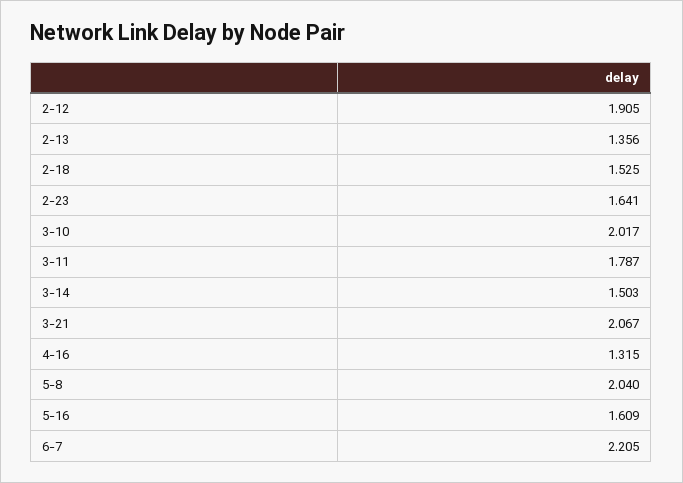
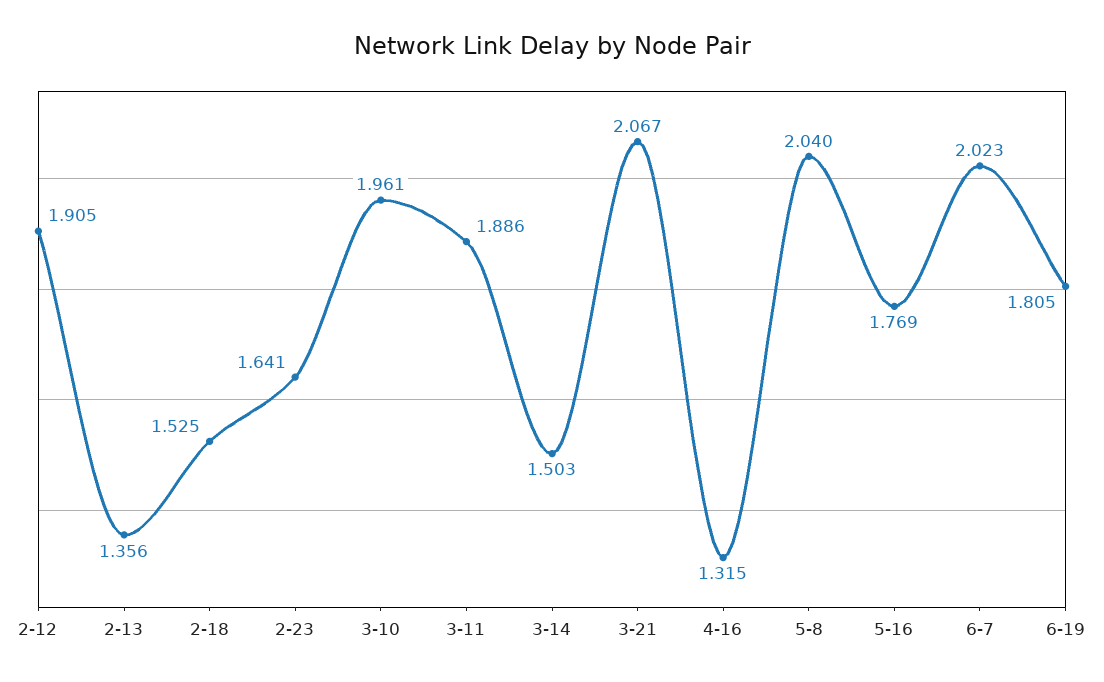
3-10: 2.017 -> 1.961
3-11: 1.787 -> 1.886
5-16: 1.609 -> 1.769
6-7: 2.205 -> 2.023
6-19: none -> 1.805

